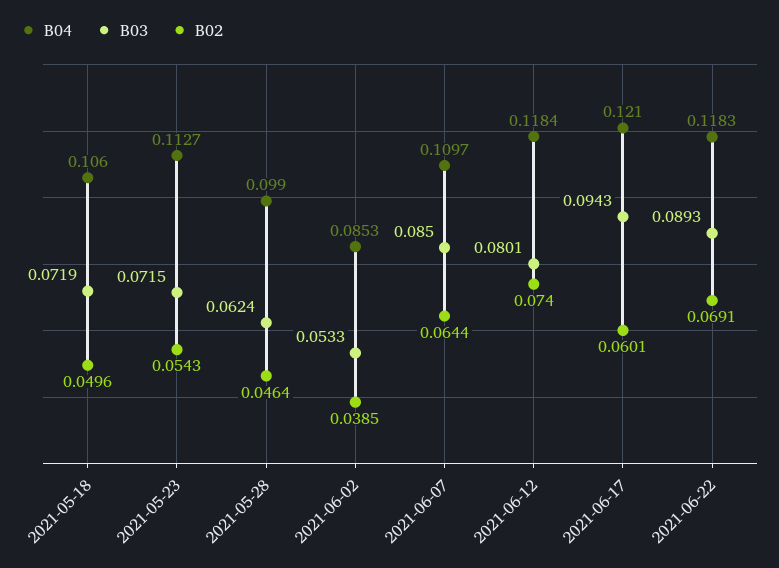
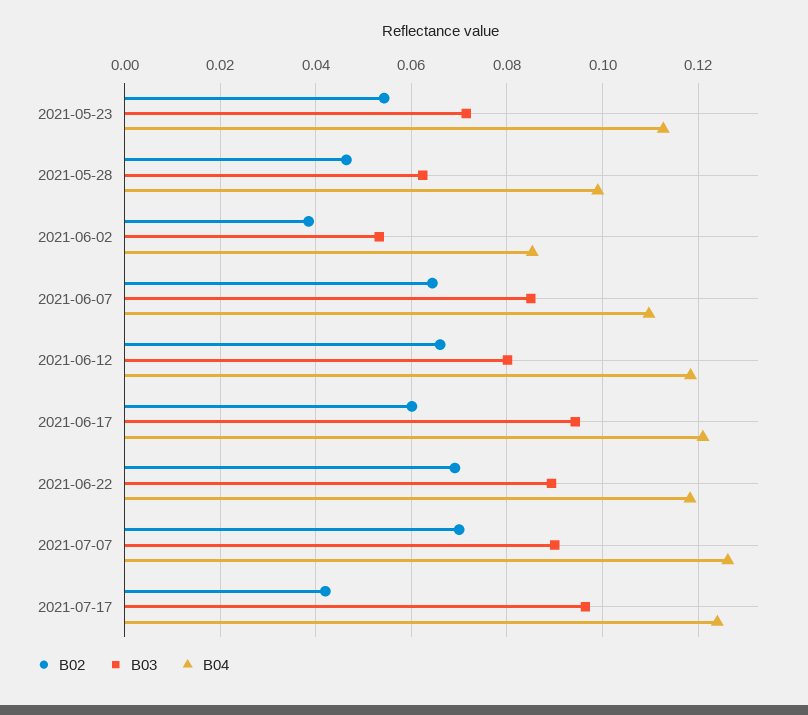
B04, 2021-05-18: 0.106 -> none
B03, 2021-05-18: 0.0719 -> none
B02, 2021-05-18: 0.0496 -> none
B02, 2021-06-12: 0.074 -> 0.066
B02, 2021-07-07: none -> 0.07
B03, 2021-07-07: none -> 0.09
B04, 2021-07-07: none -> 0.126
B02, 2021-07-17: none -> 0.042
B03, 2021-07-17: none -> 0.096
B04, 2021-07-17: none -> 0.124

